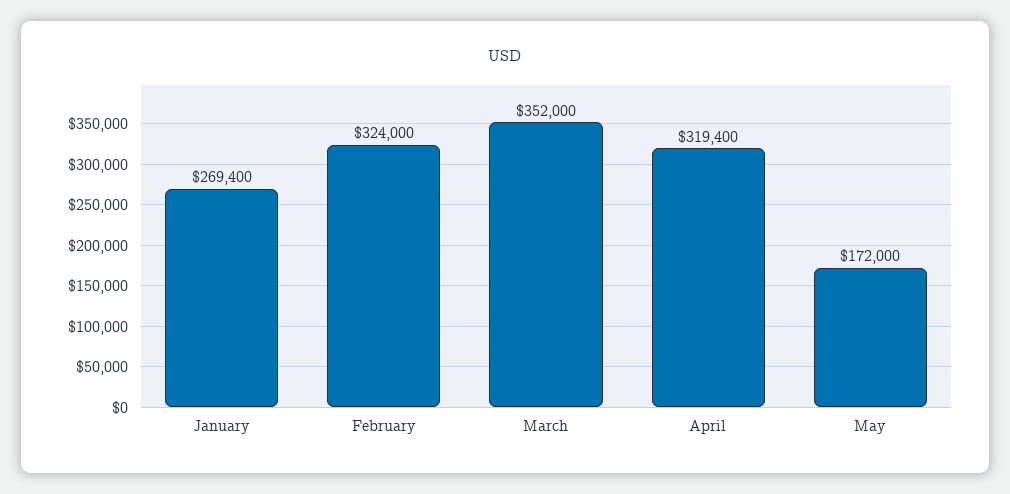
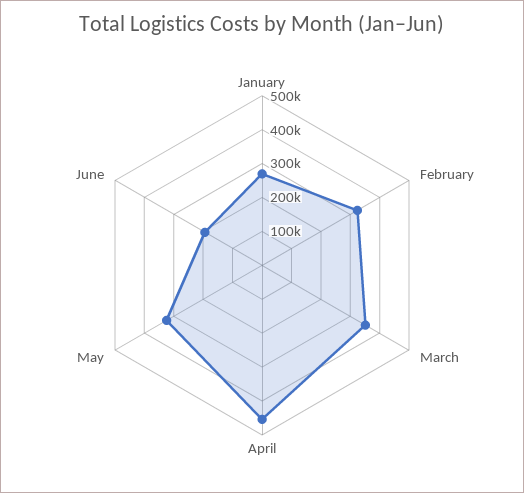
April: 319400 -> 450000
May: 172000 -> 325000
June: none -> 200000

